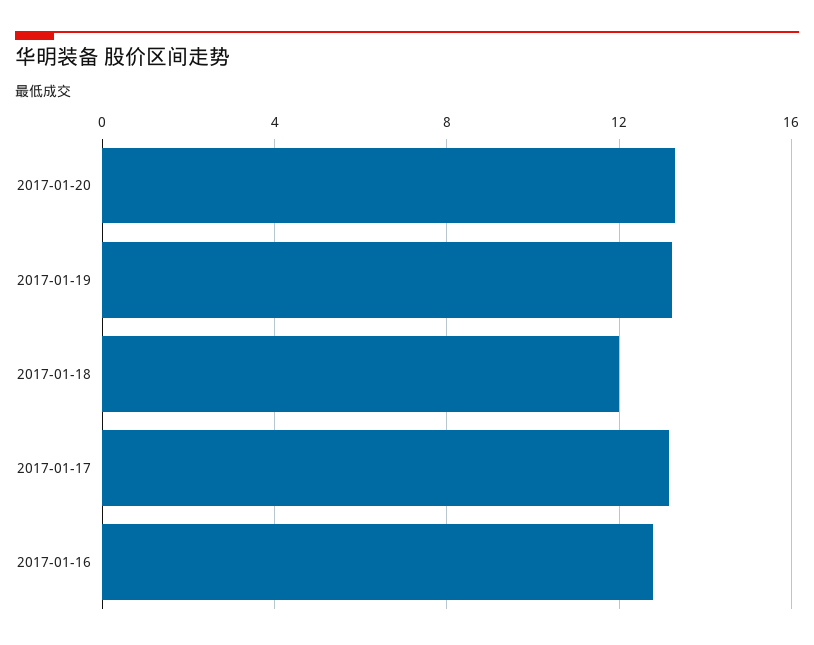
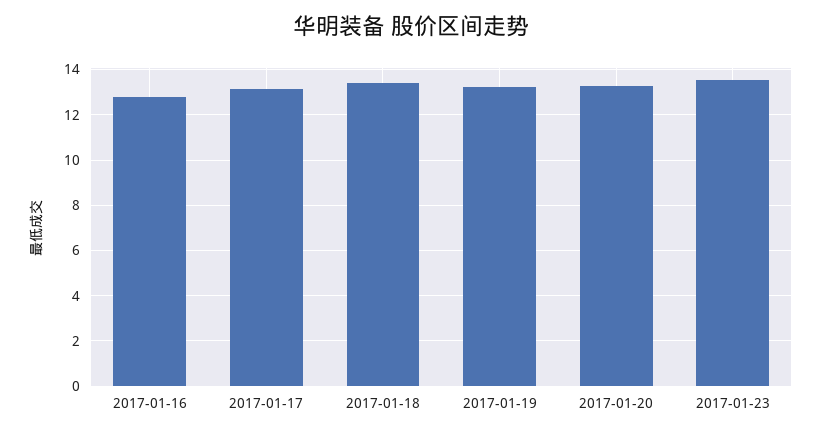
2017-01-18: 12 -> 13.5
2017-01-23: none -> 13.5

